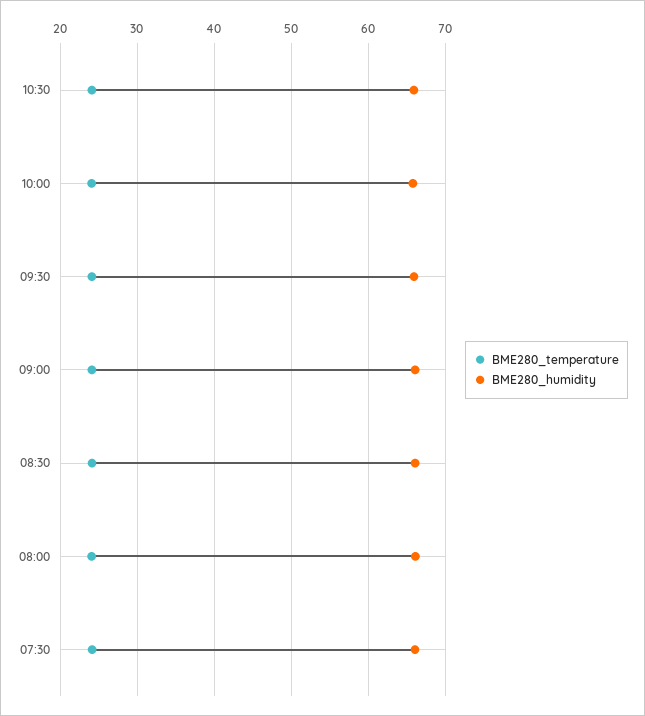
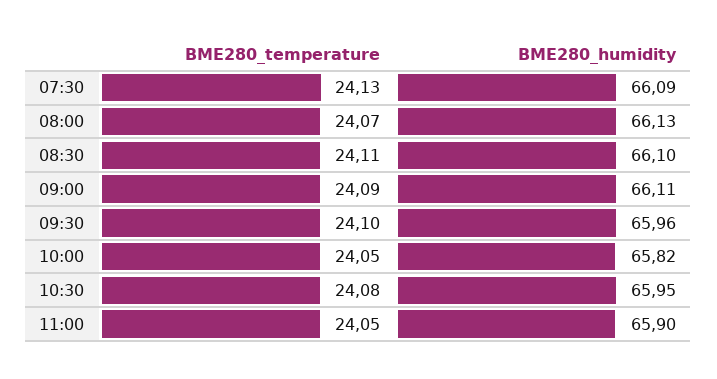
BME280_temperature, 11:00: none -> 24.05
BME280_humidity, 11:00: none -> 65.9

